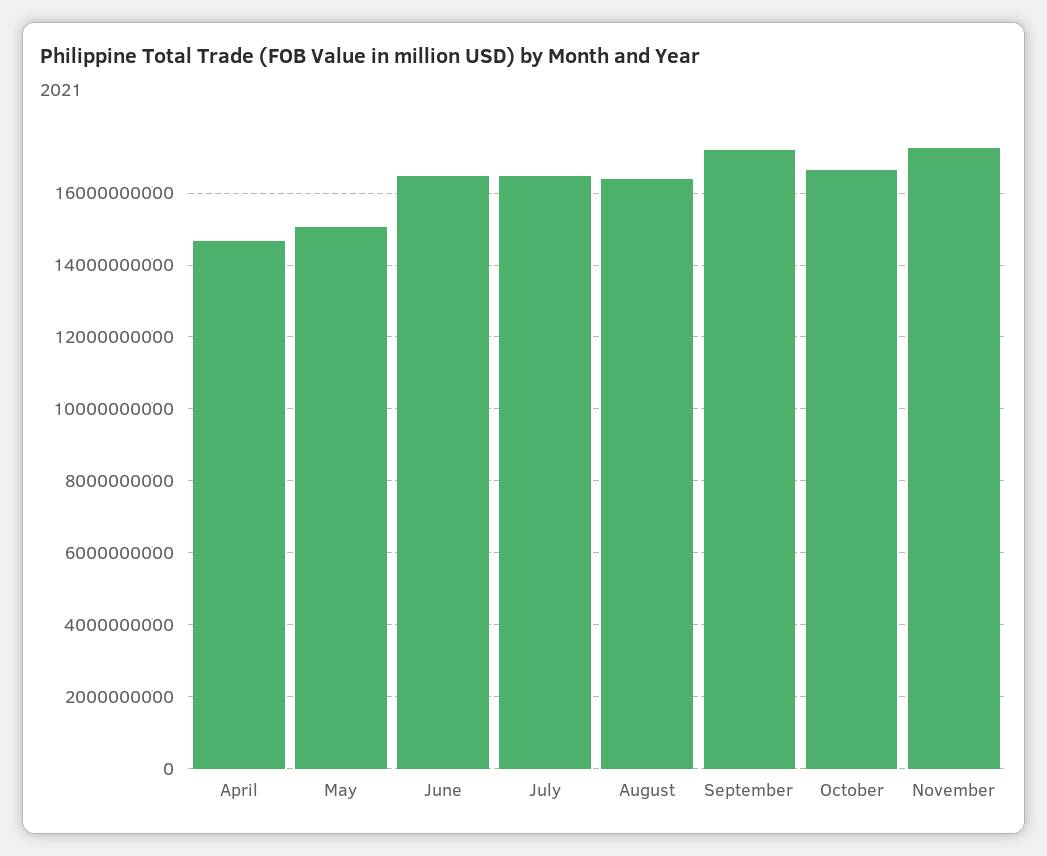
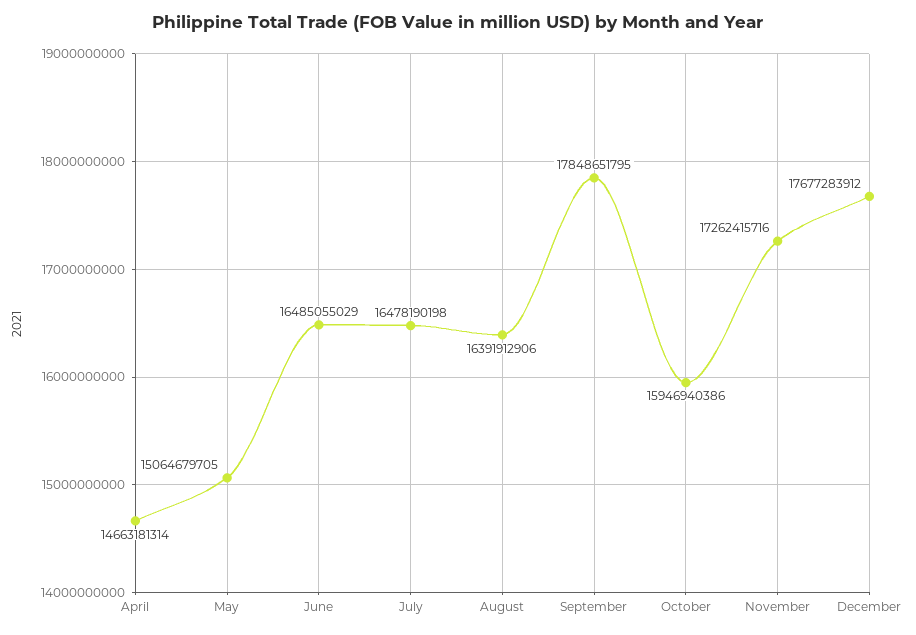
September: 17200000000 -> 17848651795
October: 16600000000 -> 15946940386
December: none -> 17677283912

